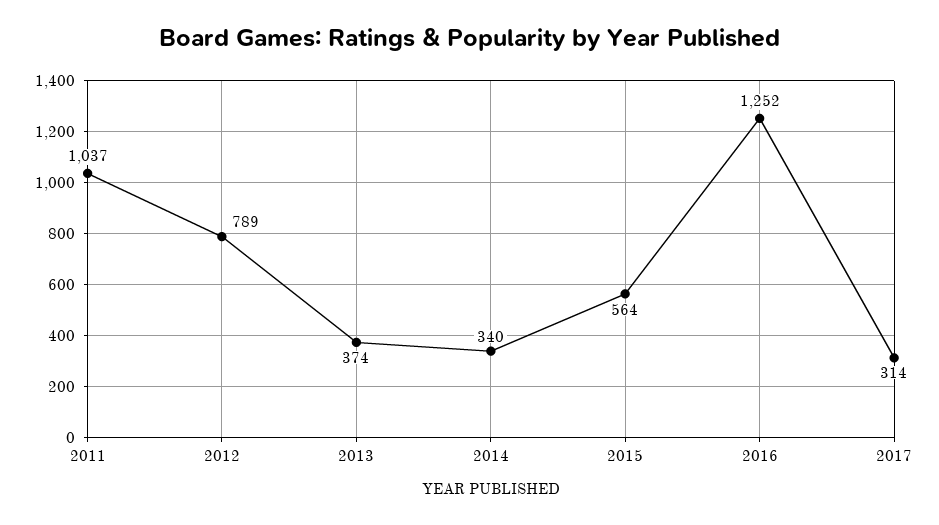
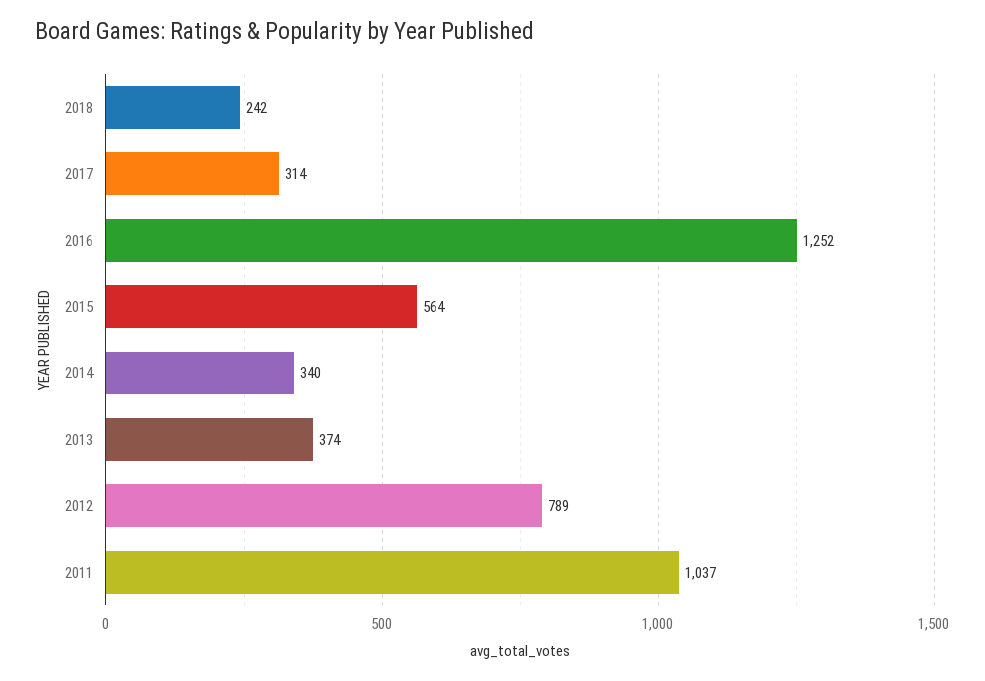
2018: none -> 242

